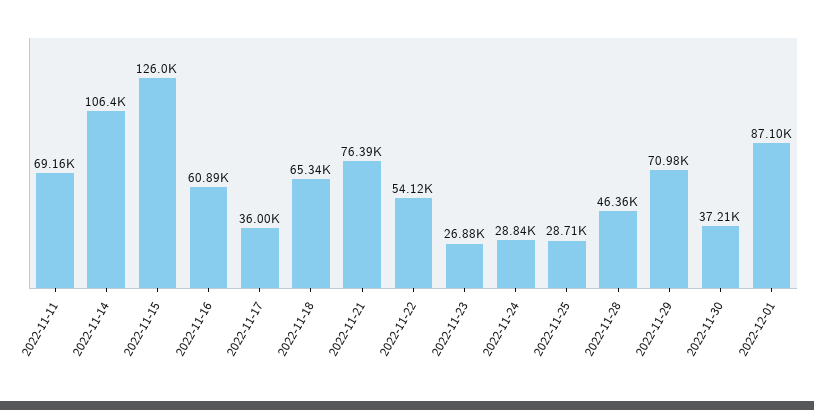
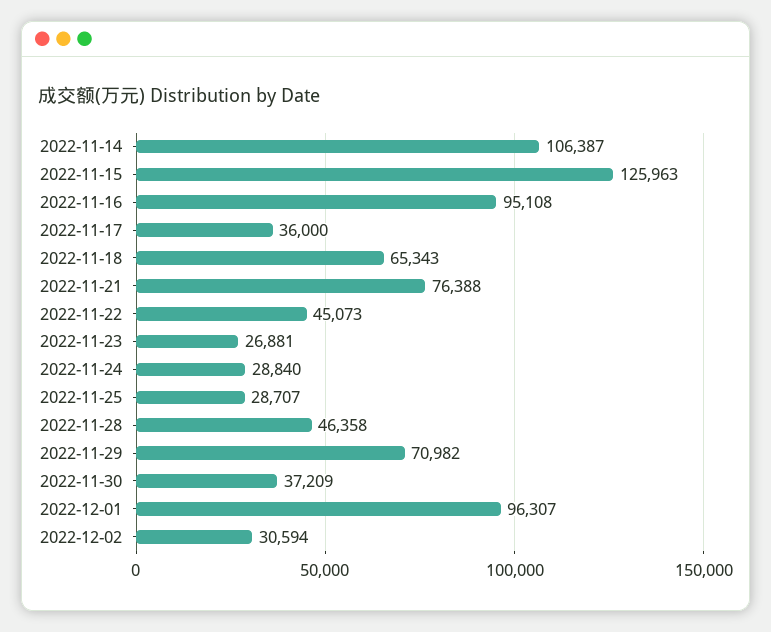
2022-11-11: 69160 -> none
2022-11-16: 60890 -> 95108
2022-11-22: 54120 -> 45073
2022-12-01: 87100 -> 96307
2022-12-02: none -> 30594

